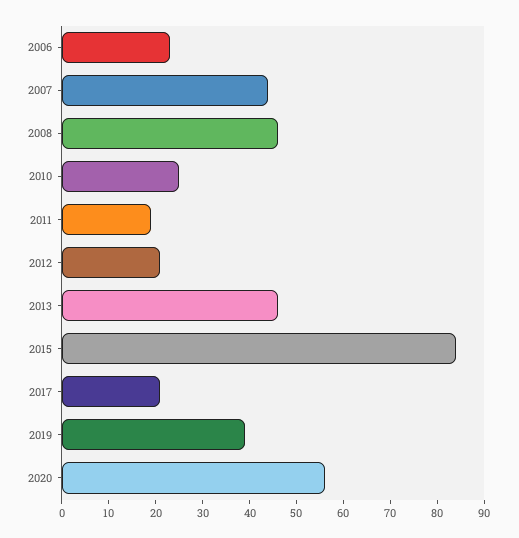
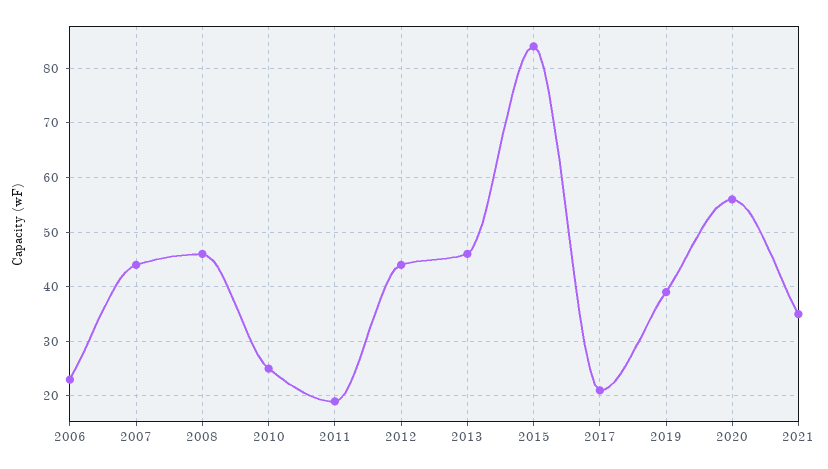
2012: 20 -> 45
2021: none -> 35

